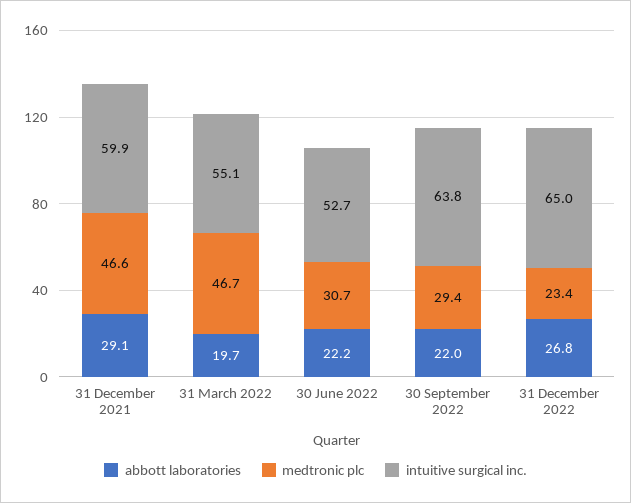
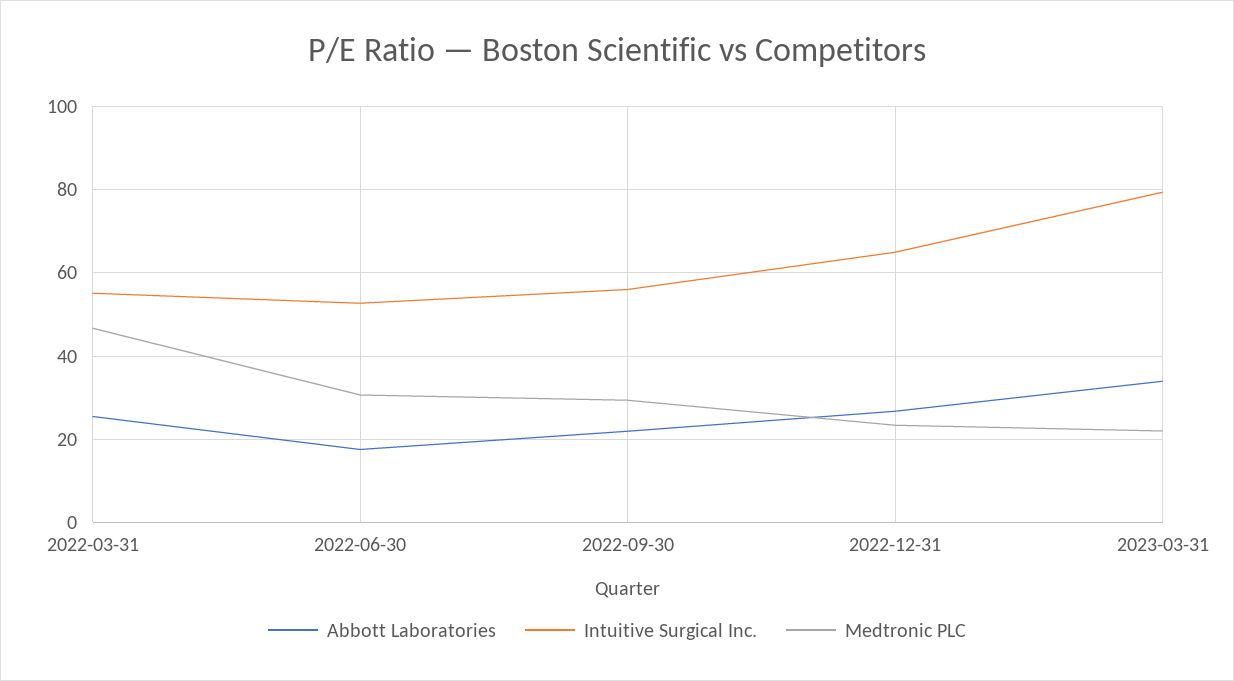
abbott laboratories, 31 December 2021: 29.1 -> none
medtronic plc, 31 December 2021: 46.6 -> none
intuitive surgical inc., 31 December 2021: 59.9 -> none
abbott laboratories, 31 March 2022: 19.7 -> 26
abbott laboratories, 30 June 2022: 22.2 -> 18
intuitive surgical inc., 30 September 2022: 63.8 -> 56
abbott laboratories, 2023-03-31: none -> 34
intuitive surgical inc., 2023-03-31: none -> 80
medtronic plc, 2023-03-31: none -> 22

